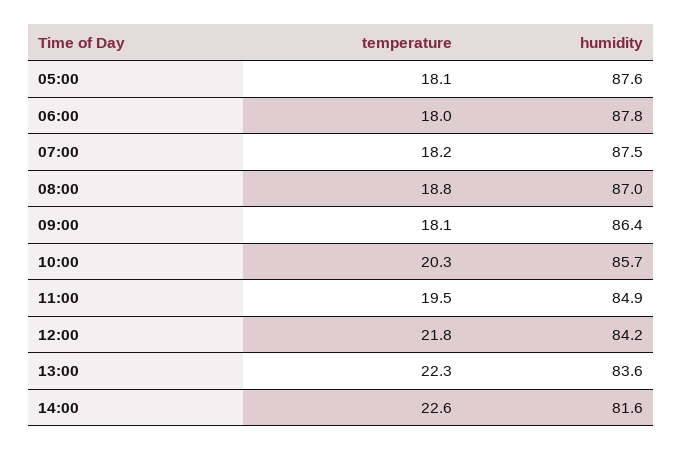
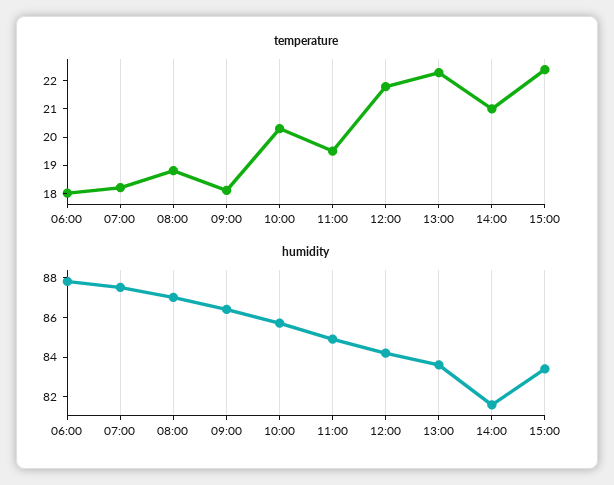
temperature, 05:00: 18.1 -> none
humidity, 05:00: 87.6 -> none
temperature, 14:00: 22.6 -> 21
temperature, 15:00: none -> 22.5
humidity, 15:00: none -> 83.5

